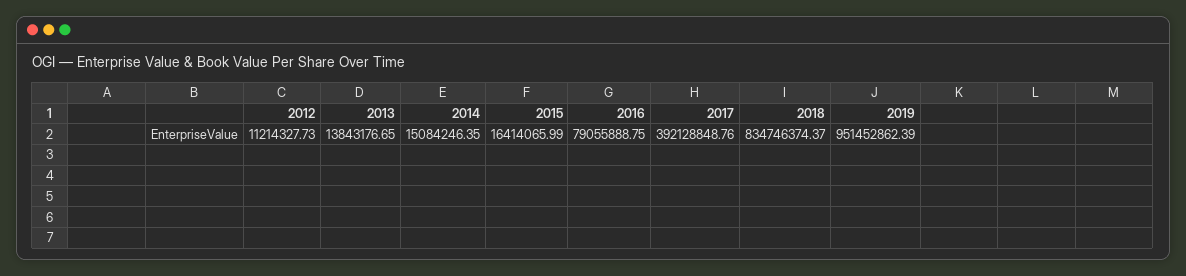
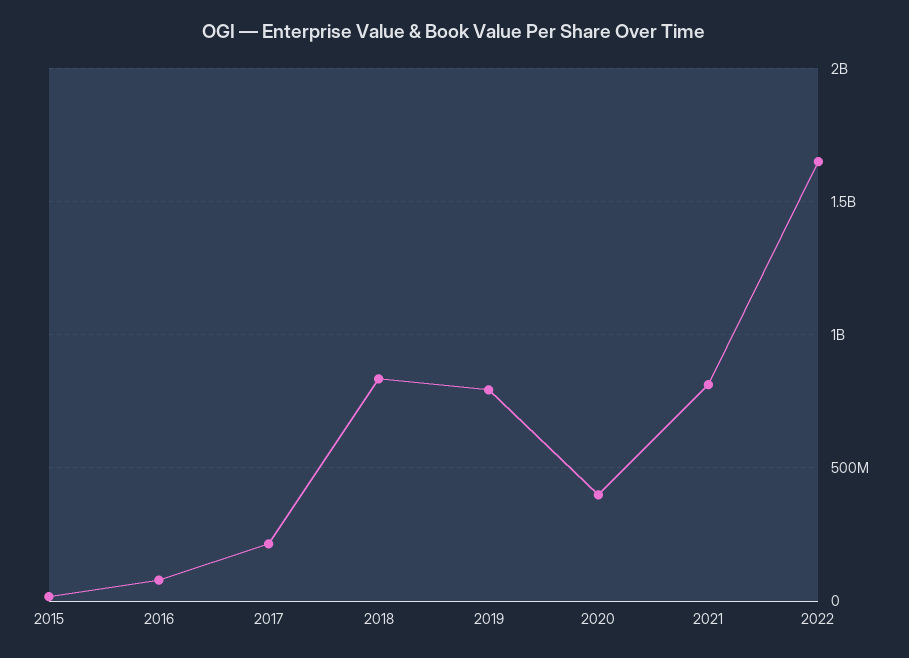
2012: 11214327.73 -> none
2013: 13843176.65 -> none
2014: 15084246.35 -> none
2017: 392128848.76 -> 200000000
2019: 951452862.39 -> 800000000
2020: none -> 400000000
2021: none -> 800000000
2022: none -> 1650000000

